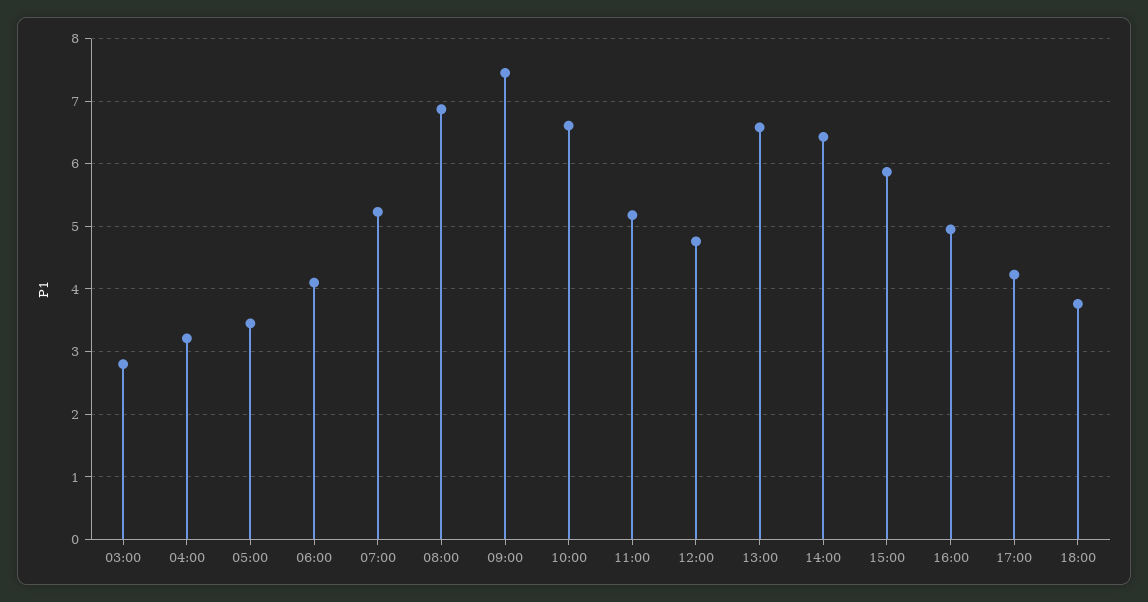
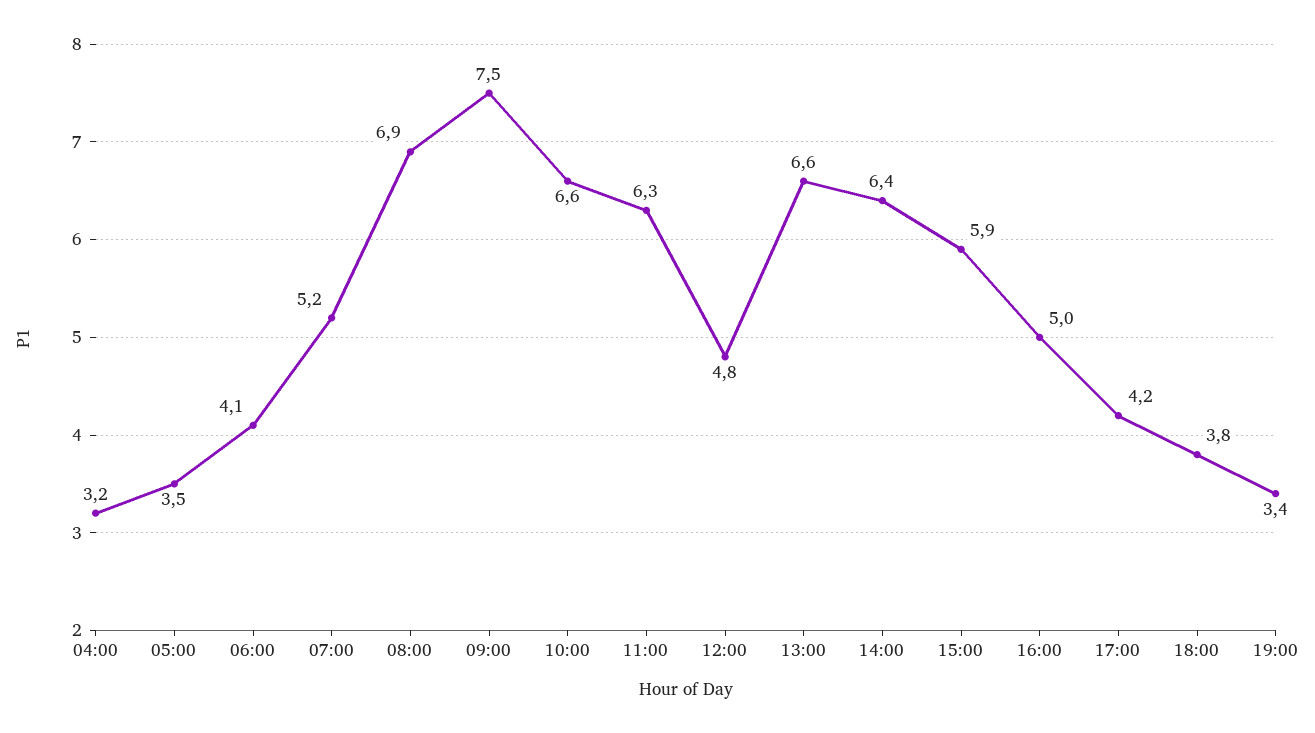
03:00: 2.8 -> none
11:00: 5.2 -> 6.3
19:00: none -> 3.4

